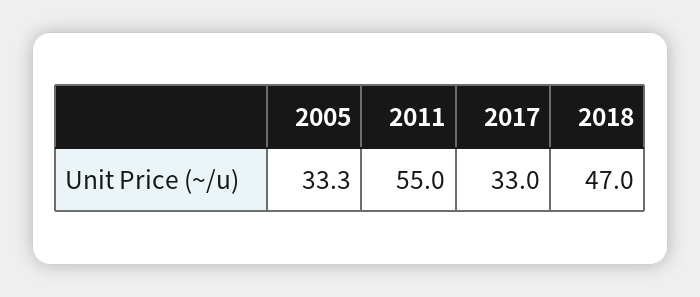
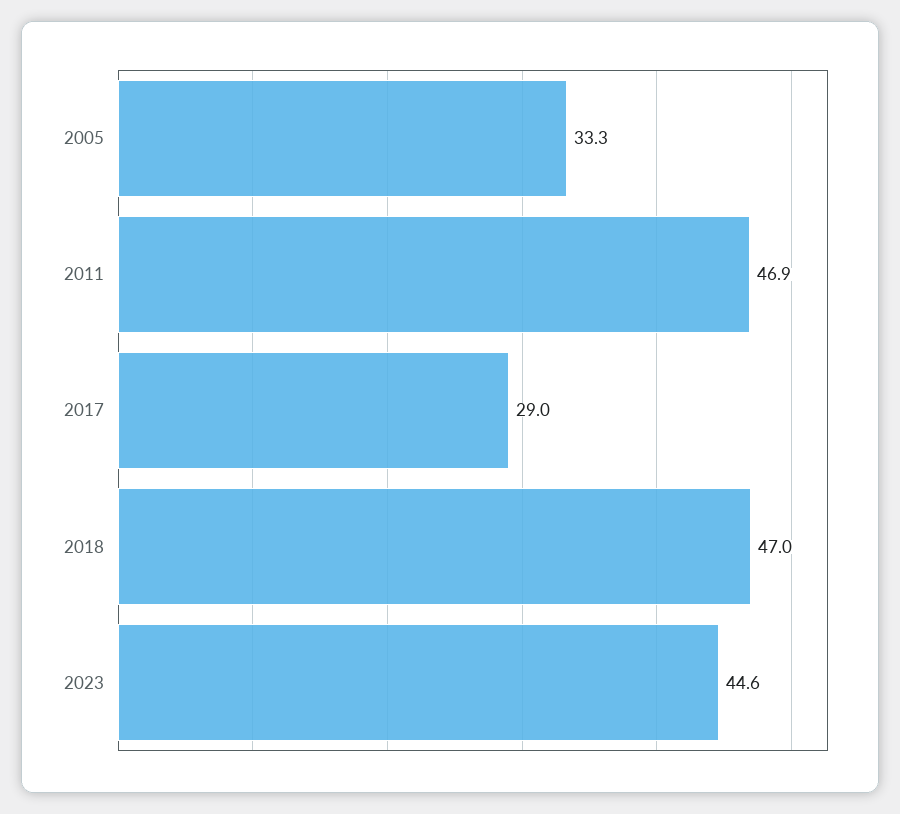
2011: 55 -> 46.9
2017: 33 -> 29
2023: none -> 44.6

